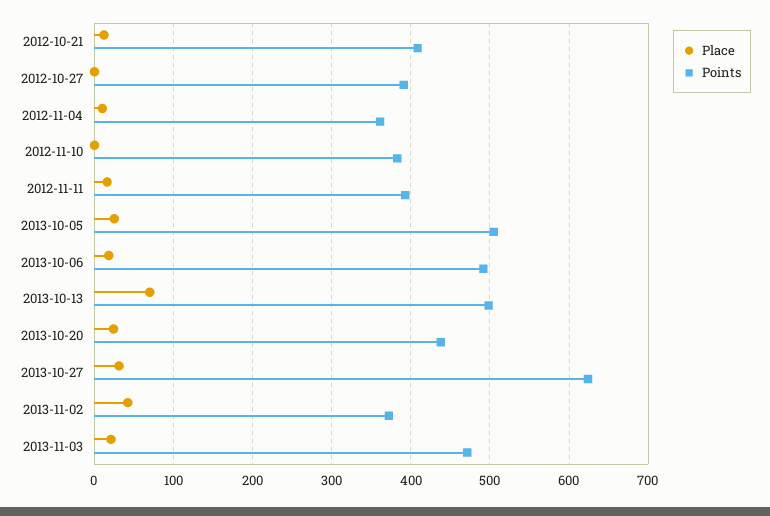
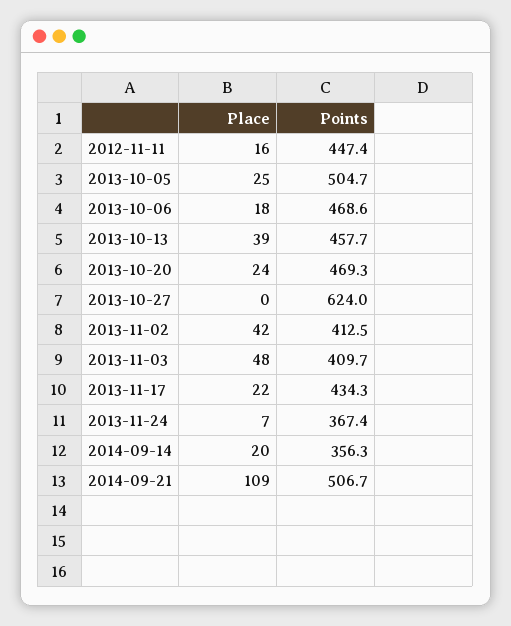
Place, 2012-10-21: 10 -> none
Points, 2012-10-21: 410 -> none
Place, 2012-10-27: 0 -> none
Points, 2012-10-27: 390 -> none
Place, 2012-11-04: 10 -> none
Points, 2012-11-04: 360 -> none
Place, 2012-11-10: 0 -> none
Points, 2012-11-10: 380 -> none
Points, 2012-11-11: 390 -> 447.4
Points, 2013-10-06: 490 -> 468.6
Place, 2013-10-13: 70 -> 39
Points, 2013-10-13: 500 -> 457.7
Points, 2013-10-20: 440 -> 469.3
Place, 2013-10-27: 30 -> 0
Points, 2013-11-02: 370 -> 412.5
Place, 2013-11-03: 20 -> 48
Points, 2013-11-03: 470 -> 409.7
Place, 2013-11-17: none -> 22
Points, 2013-11-17: none -> 434.3
Place, 2013-11-24: none -> 7
Points, 2013-11-24: none -> 367.4
Place, 2014-09-14: none -> 20
Points, 2014-09-14: none -> 356.3
Place, 2014-09-21: none -> 109
Points, 2014-09-21: none -> 506.7

